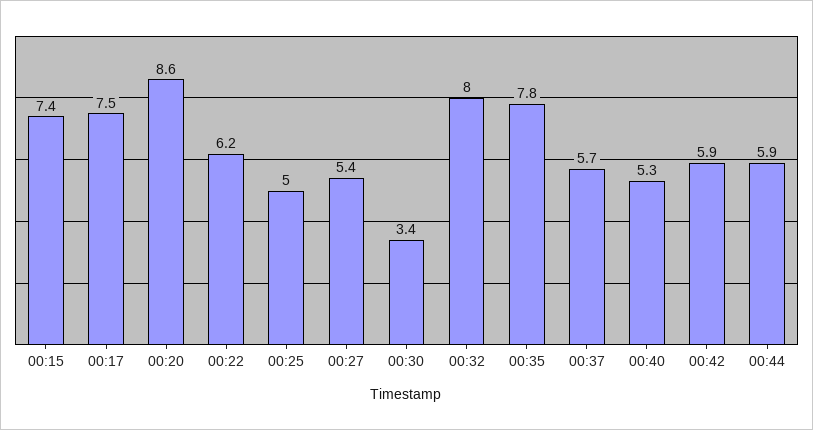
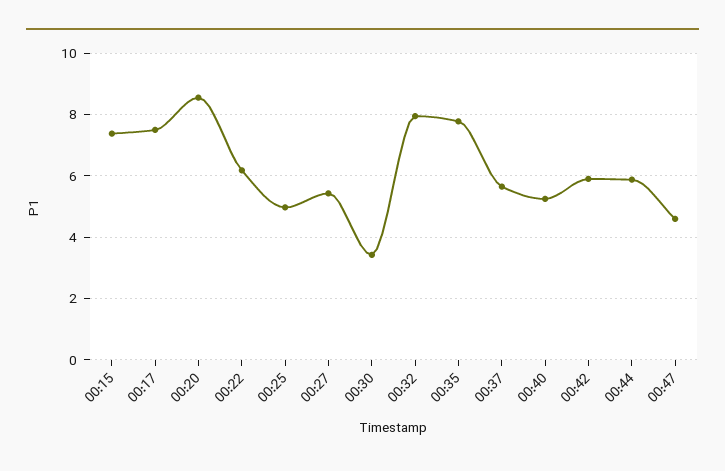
00:47: none -> 4.6

